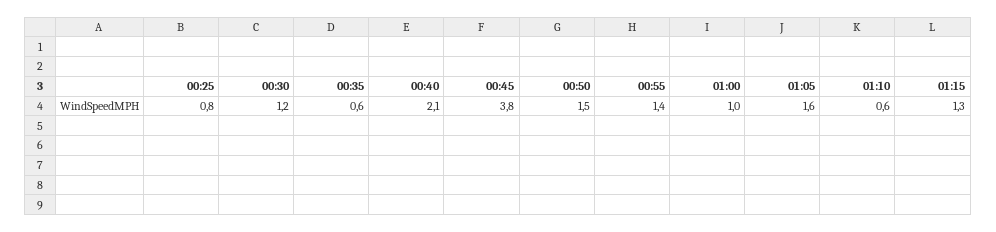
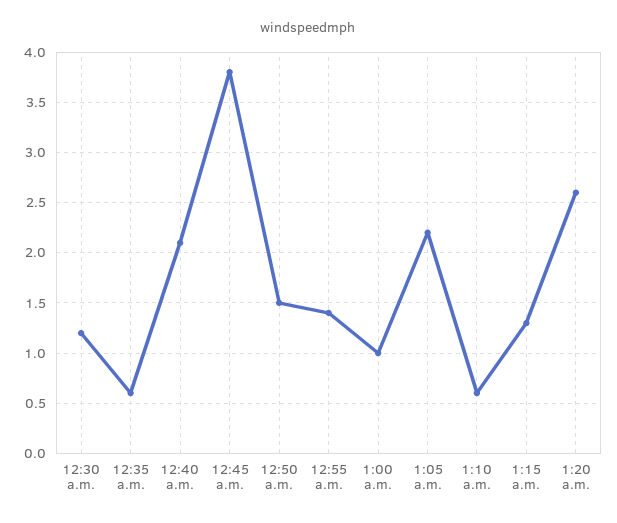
00:25: 0.8 -> none
01:05: 1.6 -> 2.2
1:20 a.m.: none -> 2.6

